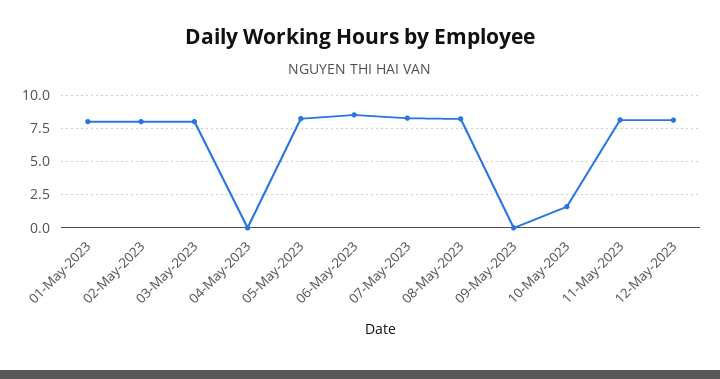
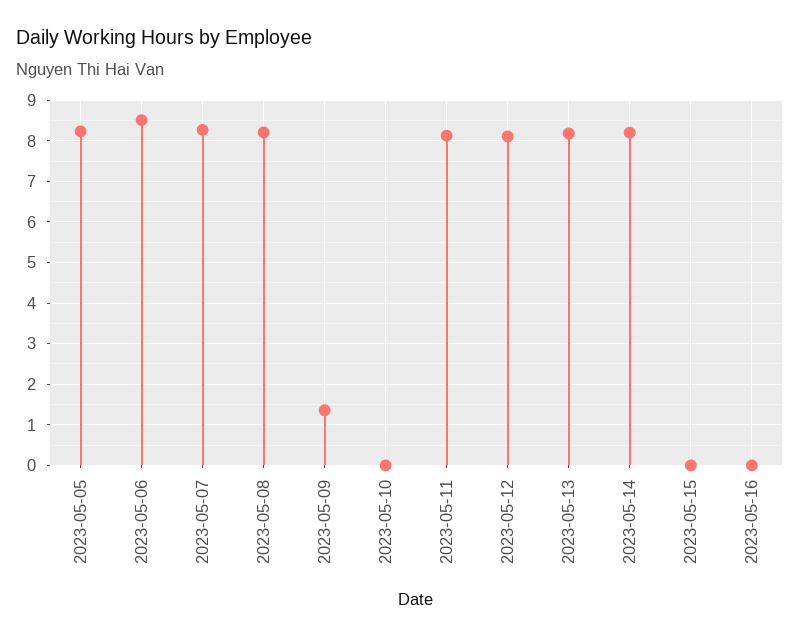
01-May-2023: 8 -> none
02-May-2023: 8 -> none
03-May-2023: 8 -> none
04-May-2023: 0 -> none
09-May-2023: 0 -> 1.4
10-May-2023: 1.5 -> 0
2023-05-13: none -> 8.2
2023-05-14: none -> 8.2
2023-05-15: none -> 0
2023-05-16: none -> 0

